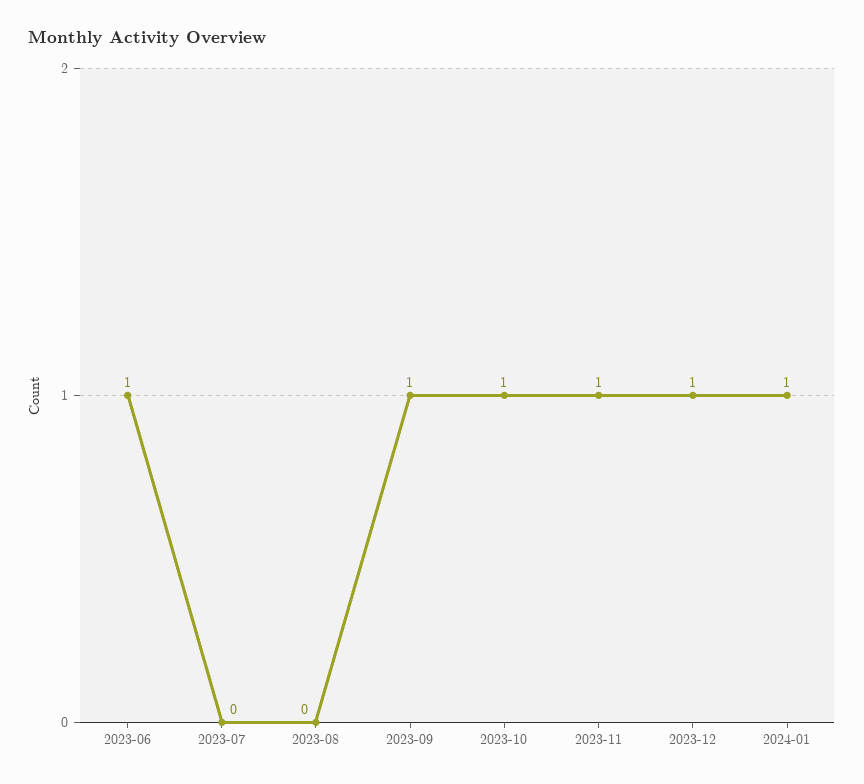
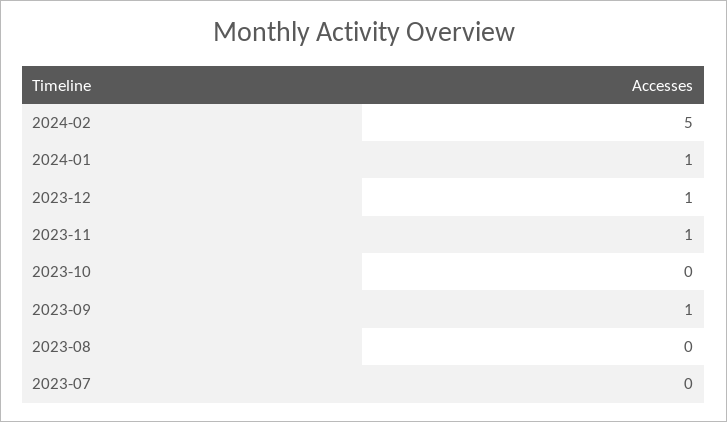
2023-06: 1 -> none
2023-10: 1 -> 0
2024-02: none -> 5

